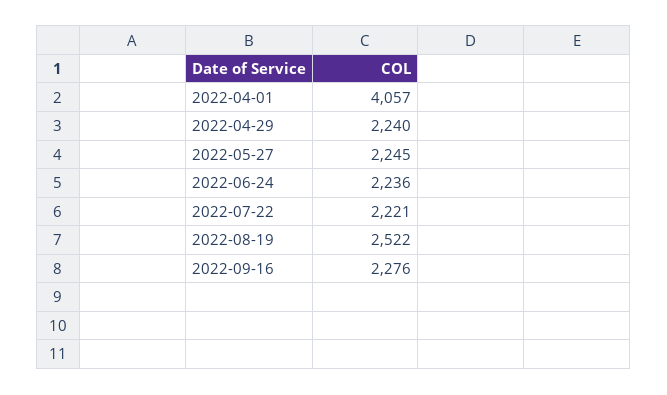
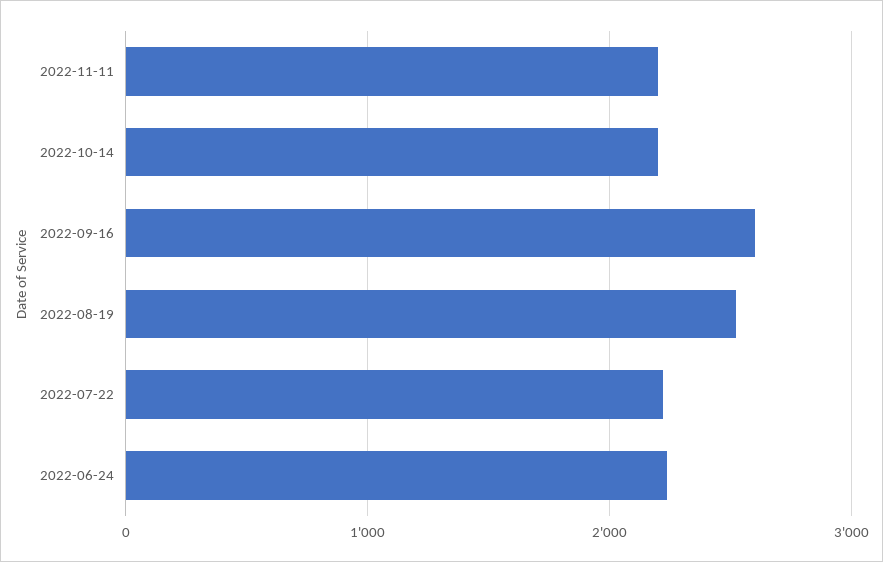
2022-04-01: 4057 -> none
2022-04-29: 2240 -> none
2022-05-27: 2245 -> none
2022-09-16: 2276 -> 2600
2022-11-11: none -> 2200
2022-10-14: none -> 2200

